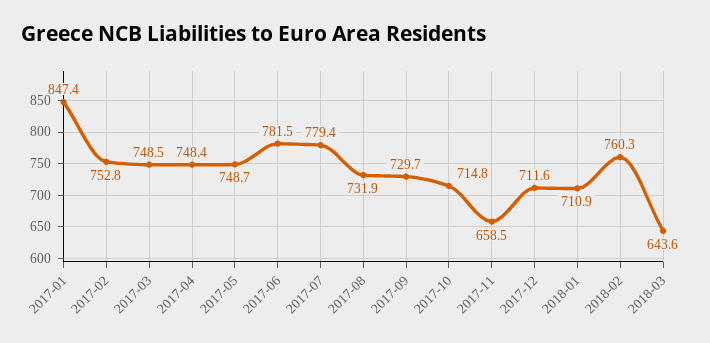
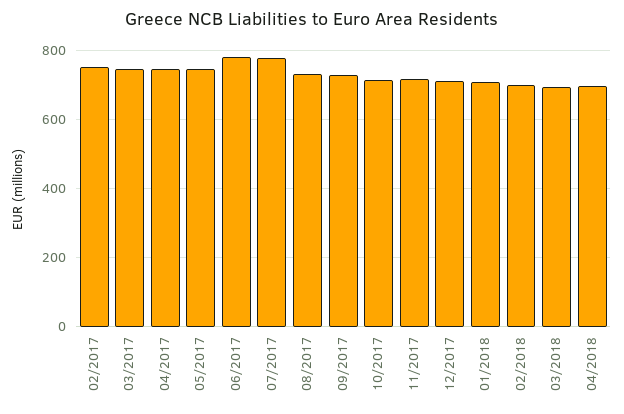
2017-01: 847.4 -> none
2017-11: 658.5 -> 720
2018-02: 760.3 -> 700
2018-03: 643.6 -> 700
04/2018: none -> 700

